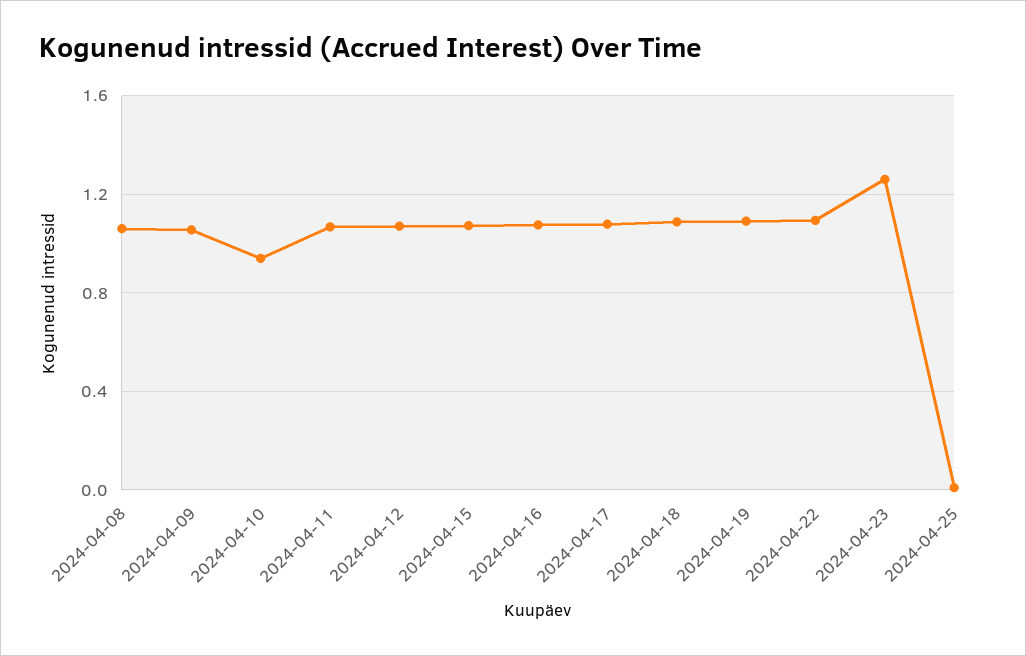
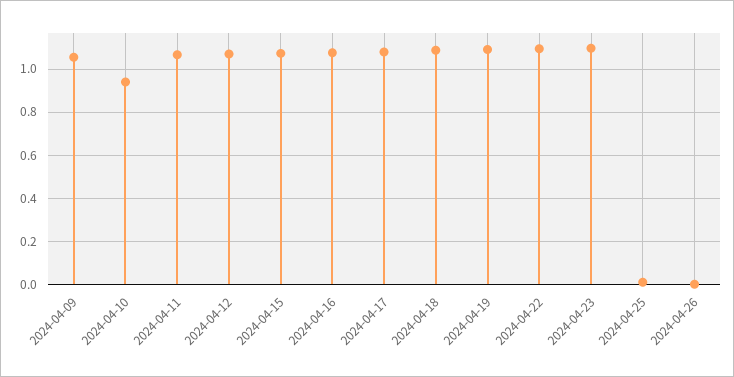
2024-04-08: 1.05 -> none
2024-04-23: 1.25 -> 1.1
2024-04-26: none -> 0

